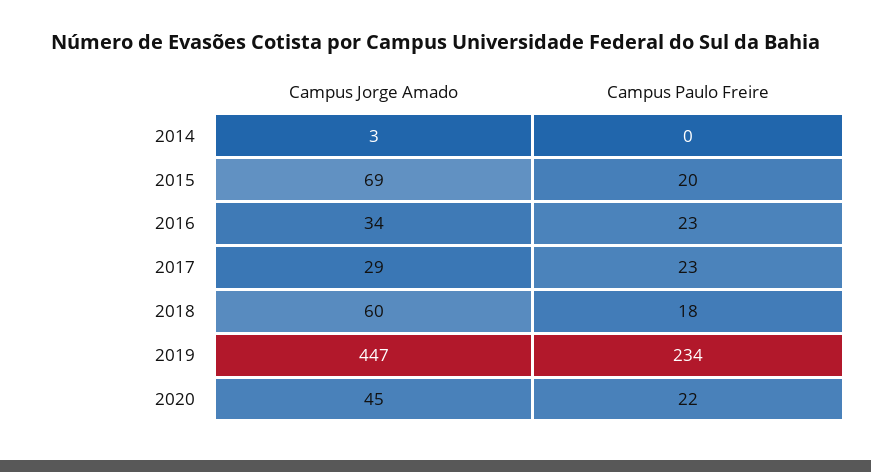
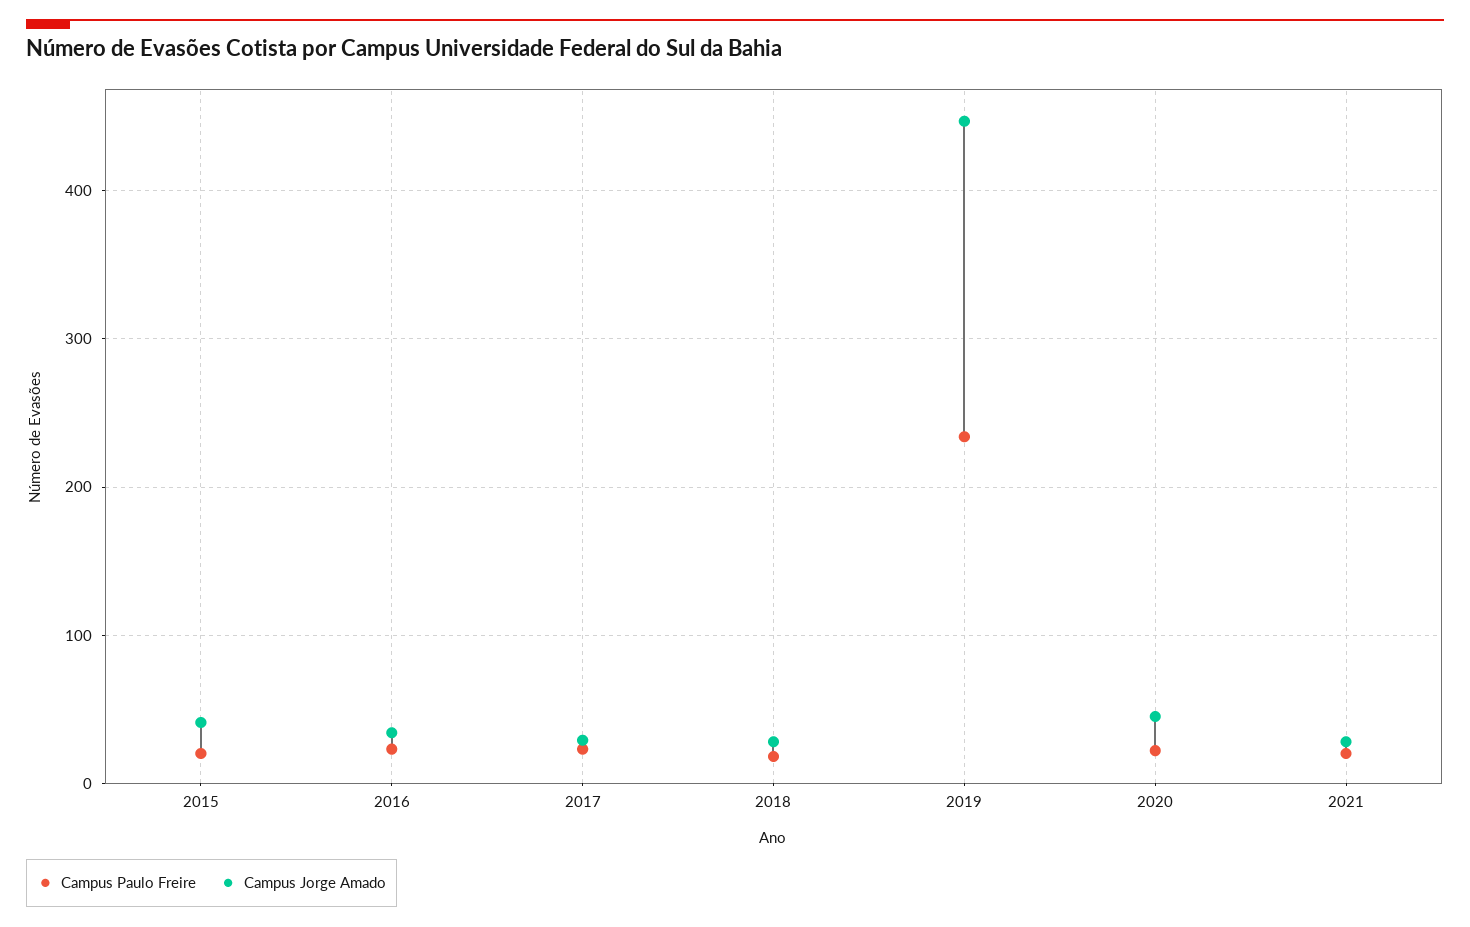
Campus Jorge Amado, 2014: 3 -> none
Campus Paulo Freire, 2014: 0 -> none
Campus Jorge Amado, 2015: 69 -> 40
Campus Jorge Amado, 2018: 60 -> 30
Campus Paulo Freire, 2021: none -> 20
Campus Jorge Amado, 2021: none -> 30

